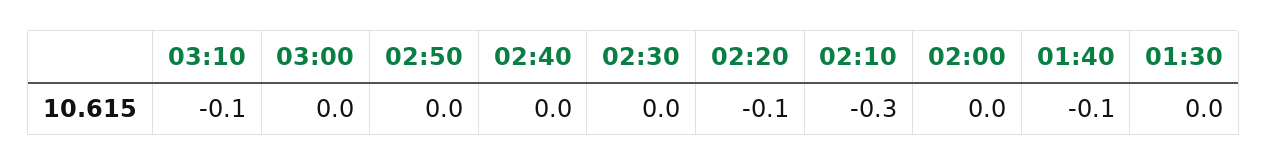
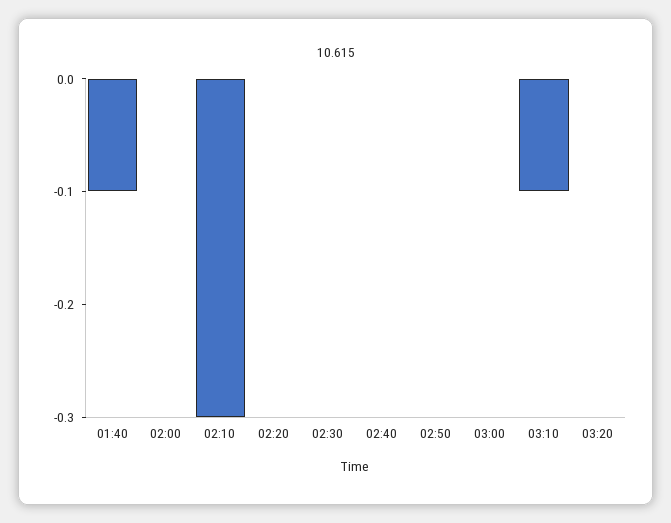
02:20: -0.1 -> 0
01:30: 0 -> none
03:20: none -> 0

